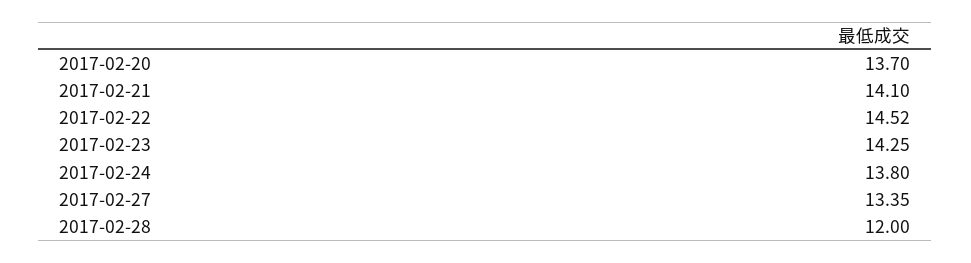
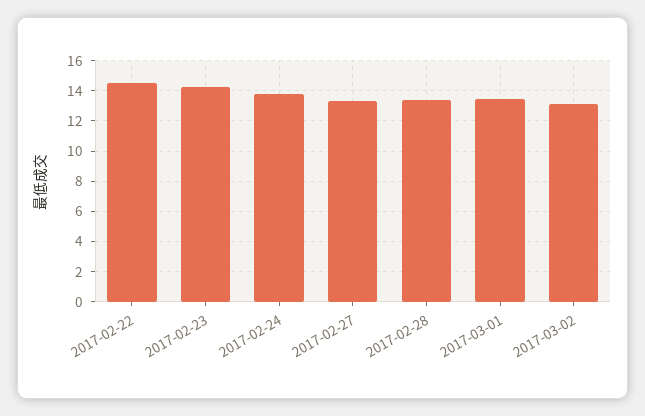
2017-02-20: 13.7 -> none
2017-02-21: 14.1 -> none
2017-02-28: 12 -> 13.5
2017-03-01: none -> 13.5
2017-03-02: none -> 13

